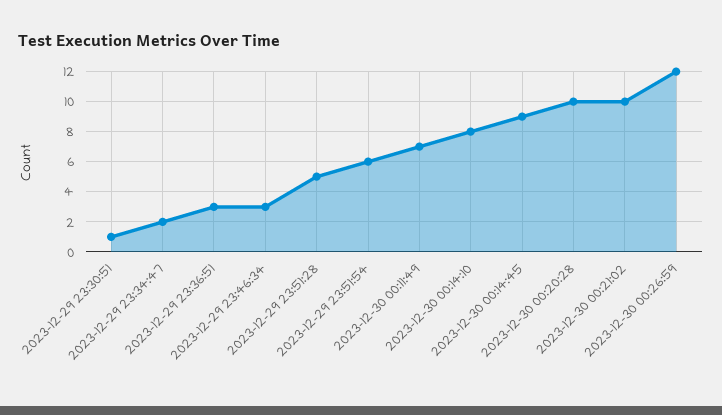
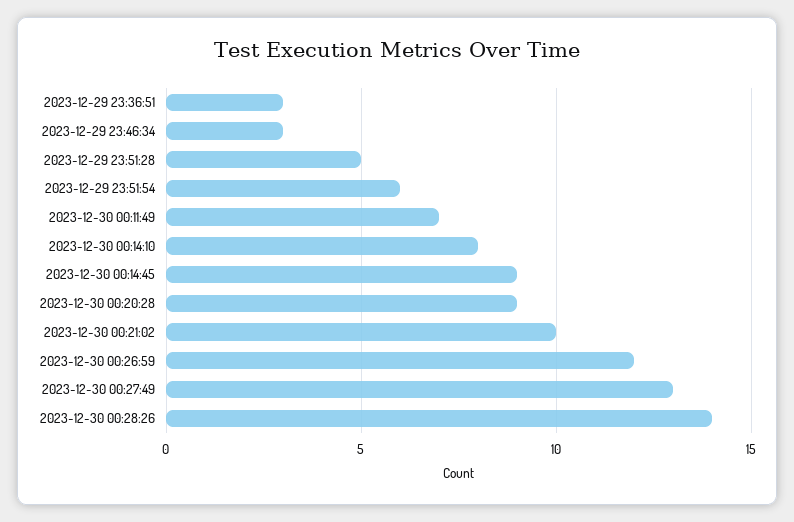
2023-12-29 23:30:51: 1 -> none
2023-12-29 23:34:47: 2 -> none
2023-12-30 00:20:28: 10 -> 9
2023-12-30 00:27:49: none -> 13
2023-12-30 00:28:26: none -> 14

